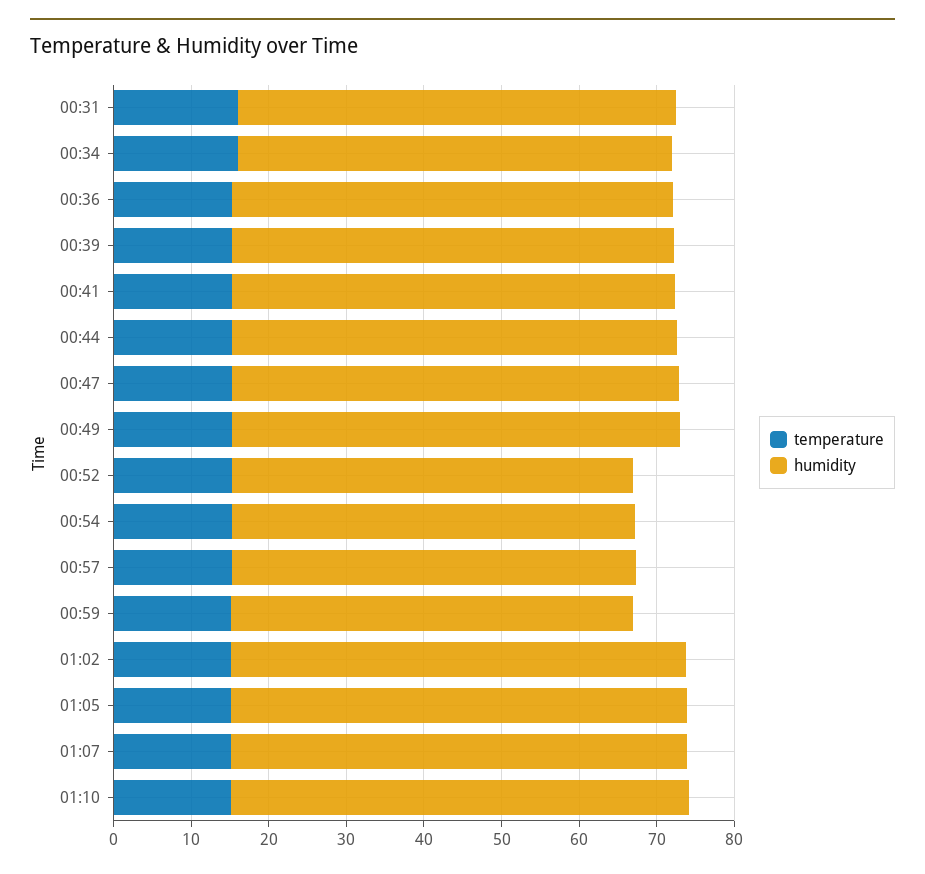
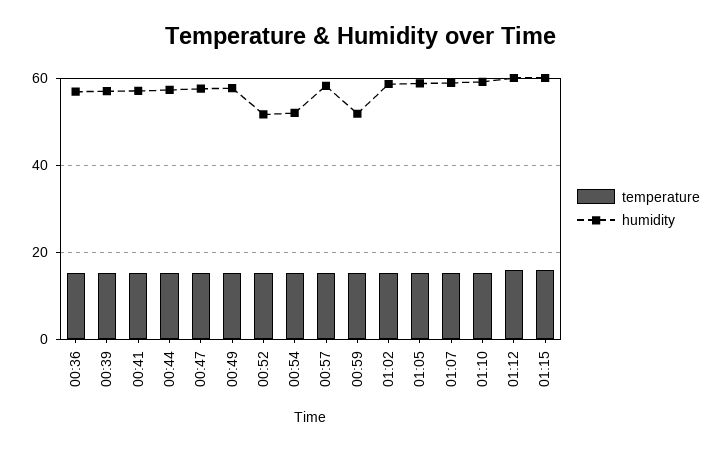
temperature, 00:31: 16 -> none
humidity, 00:31: 56 -> none
temperature, 00:34: 16 -> none
humidity, 00:34: 56 -> none
humidity, 00:57: 52 -> 58
temperature, 01:12: none -> 16
humidity, 01:12: none -> 60
temperature, 01:15: none -> 16
humidity, 01:15: none -> 60

